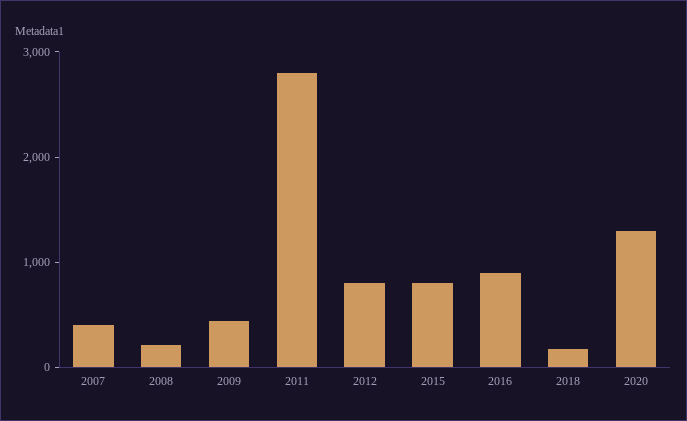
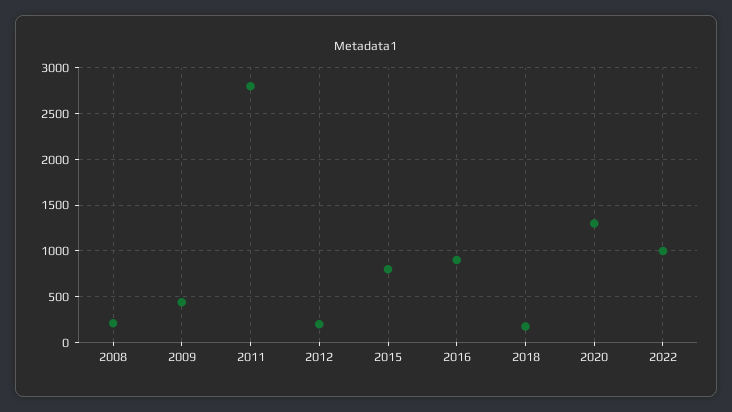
2007: 400 -> none
2012: 800 -> 200
2022: none -> 1000

